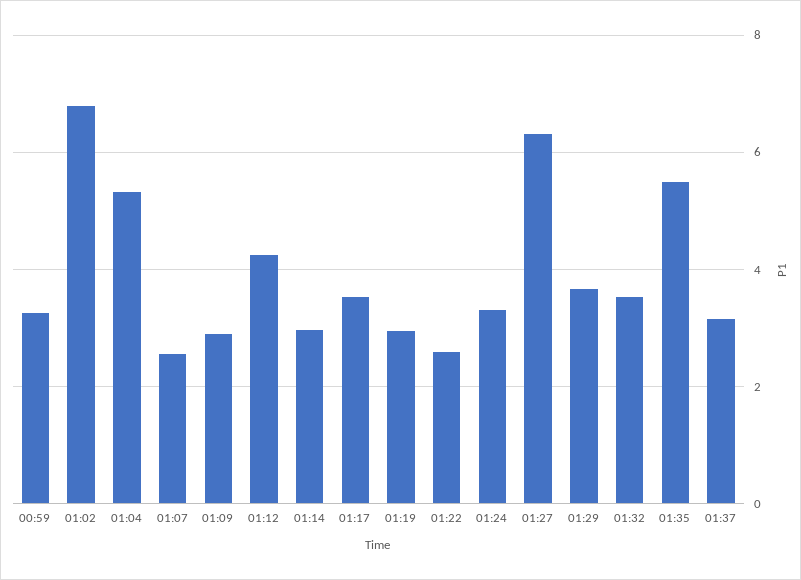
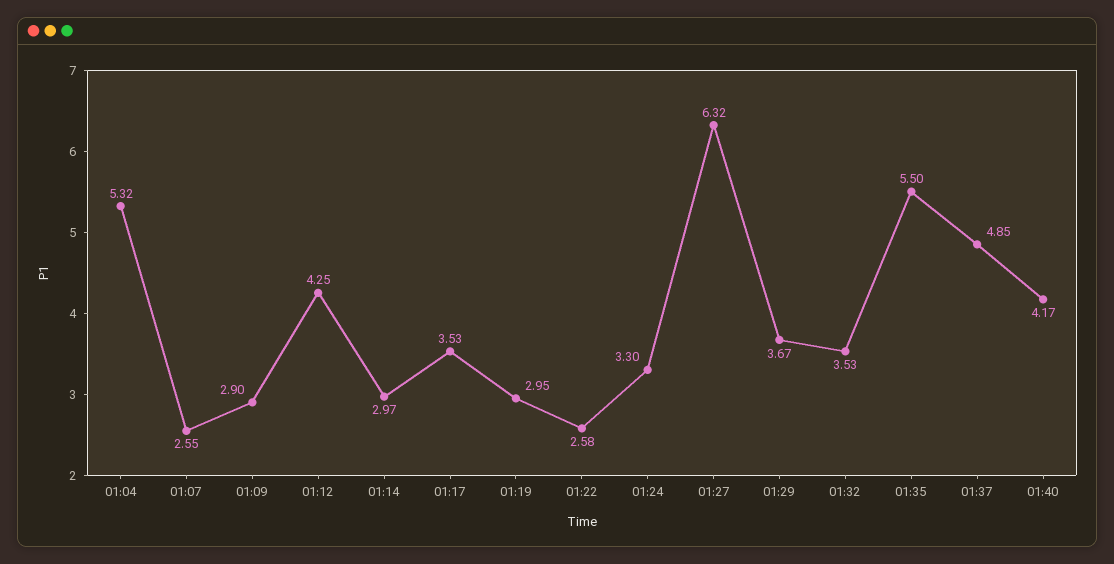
00:59: 3.2 -> none
01:02: 6.8 -> none
01:37: 3.2 -> 4.85
01:40: none -> 4.17

